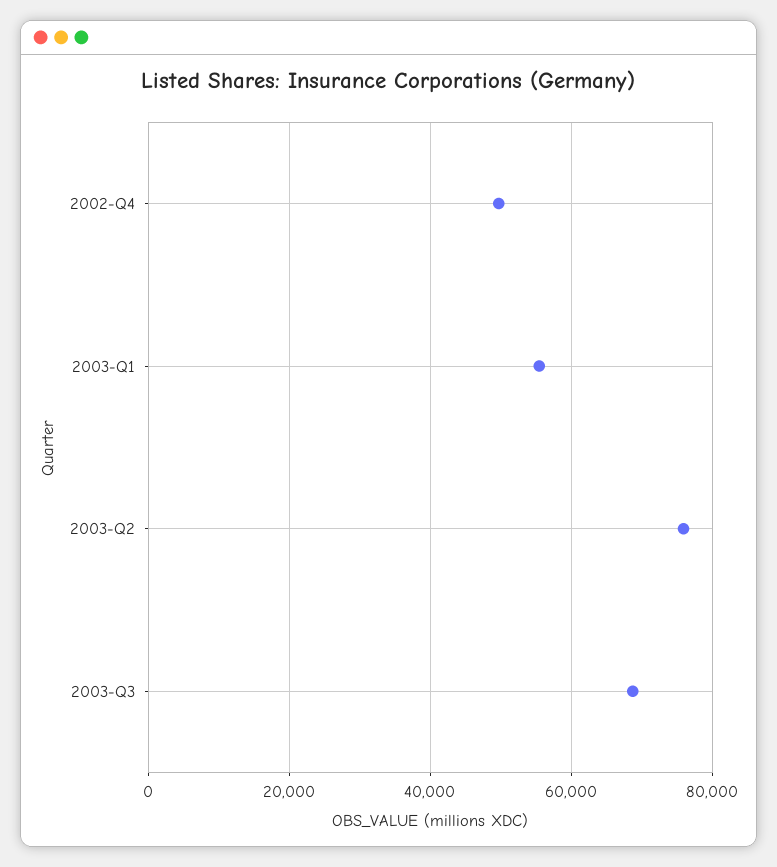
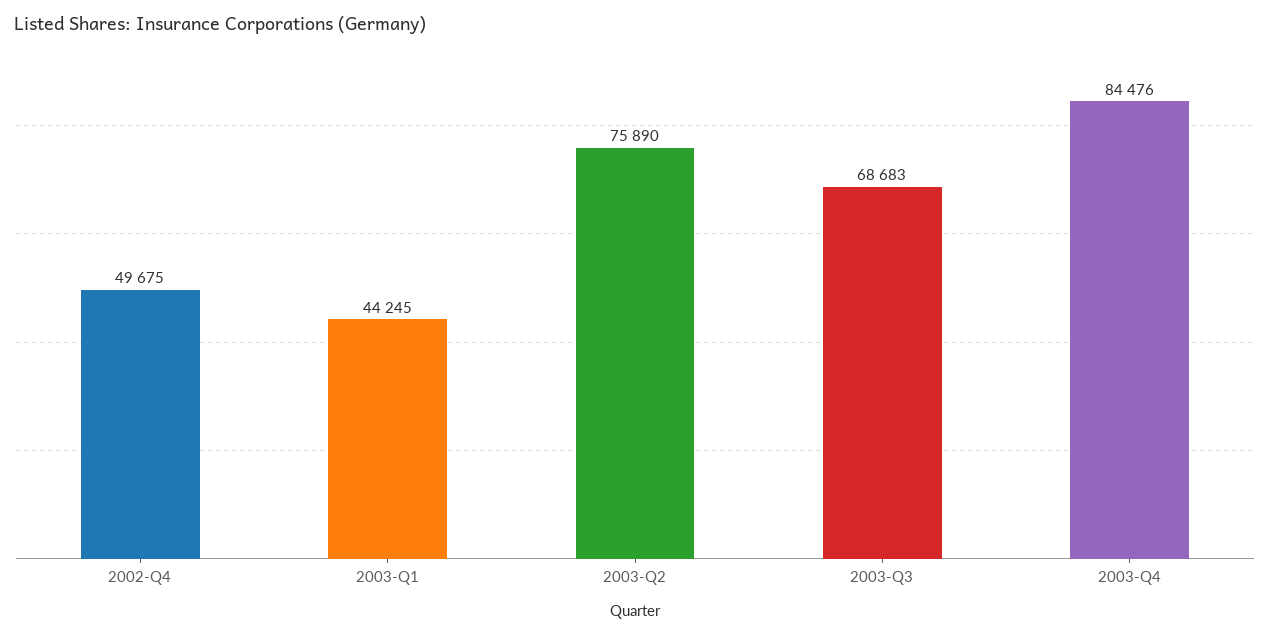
2003-Q1: 56000 -> 44245
2003-Q4: none -> 84476

